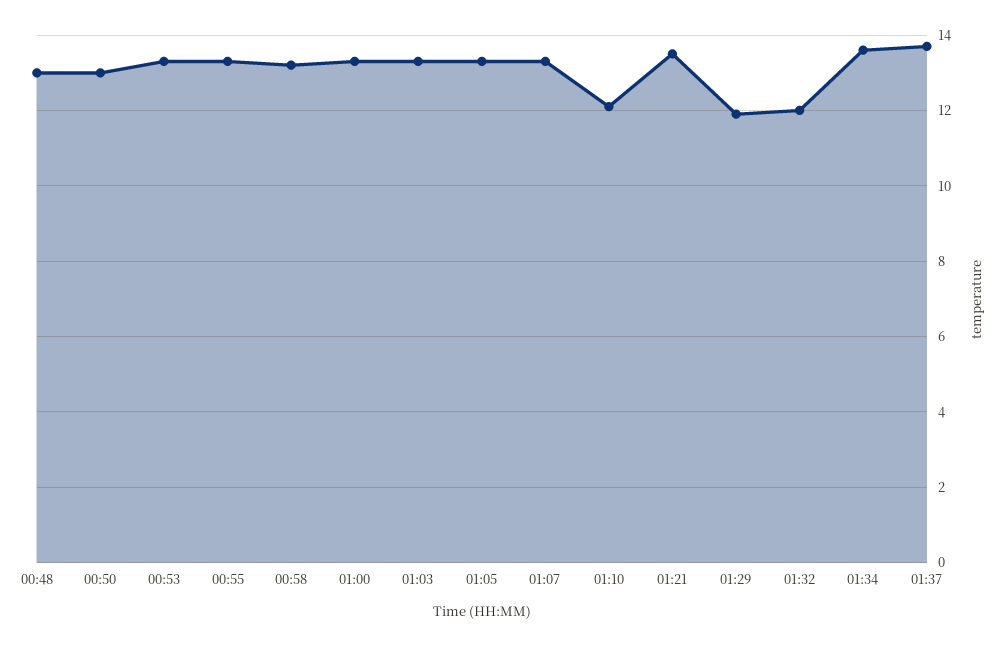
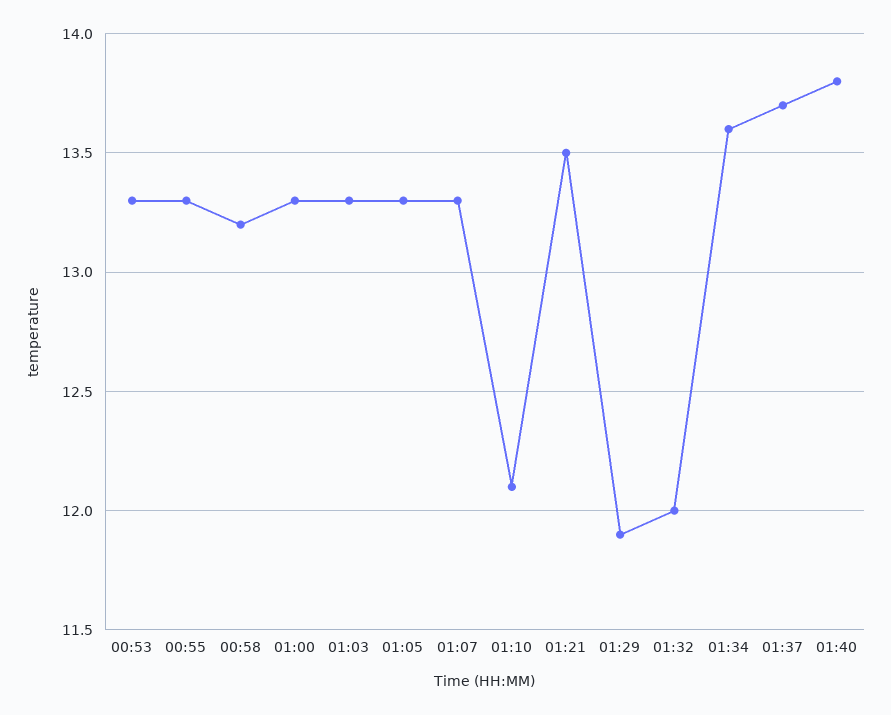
00:48: 13 -> none
00:50: 13 -> none
01:40: none -> 13.8

